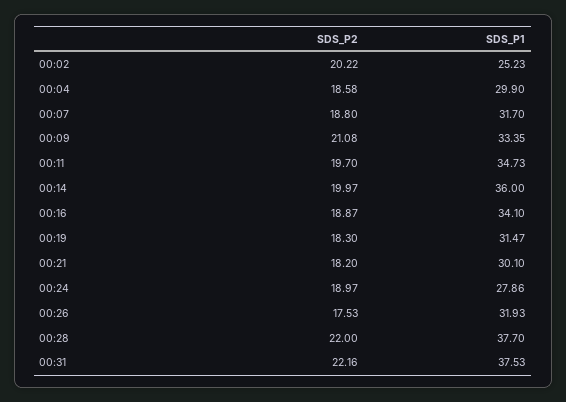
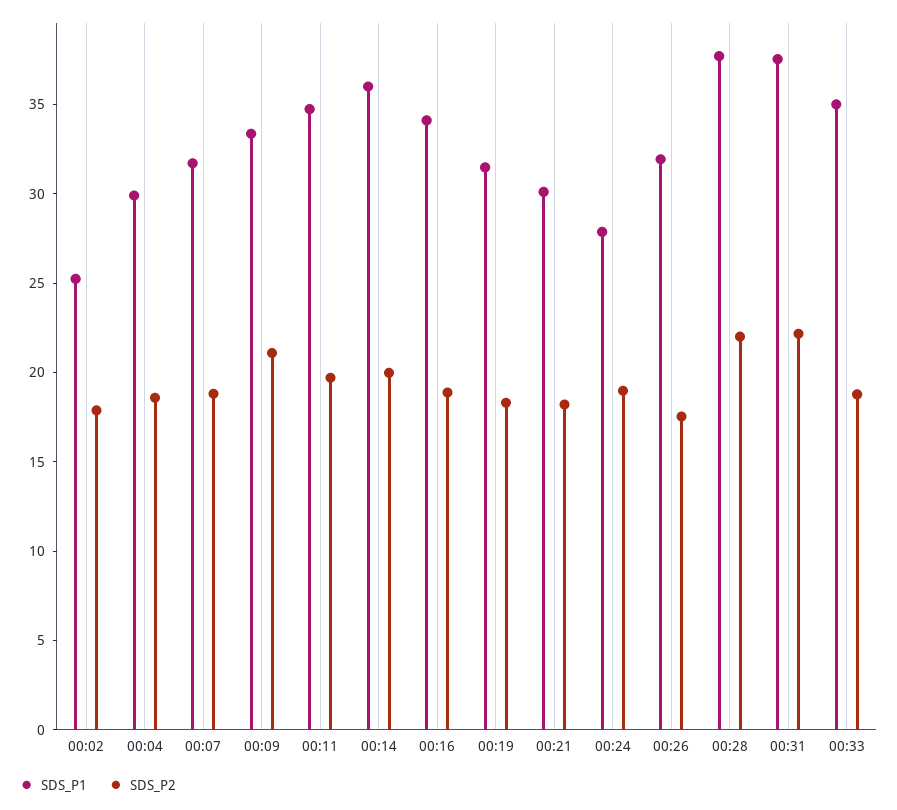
SDS_P2, 00:02: 20.22 -> 18
SDS_P1, 00:33: none -> 35
SDS_P2, 00:33: none -> 19

